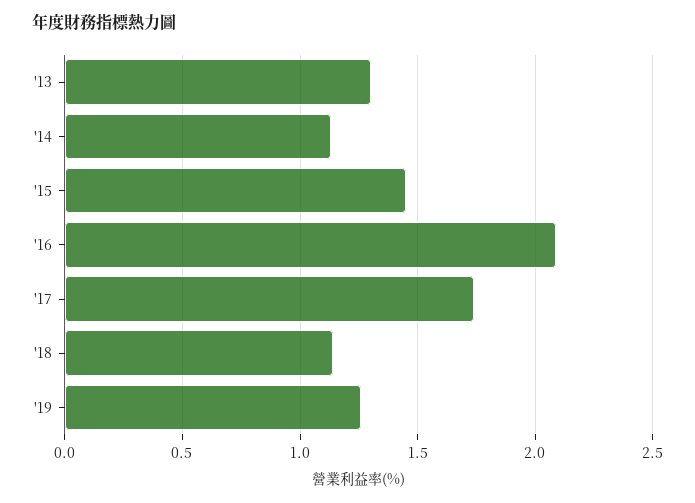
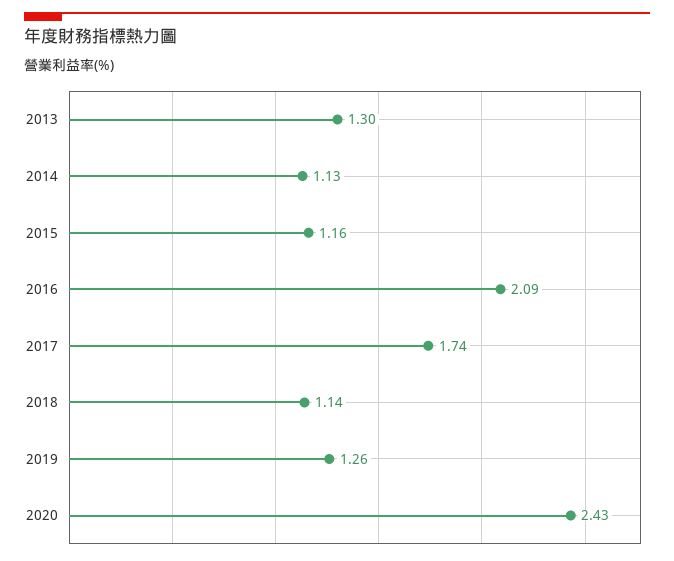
'15: 1.45 -> 1.16
2020: none -> 2.43

